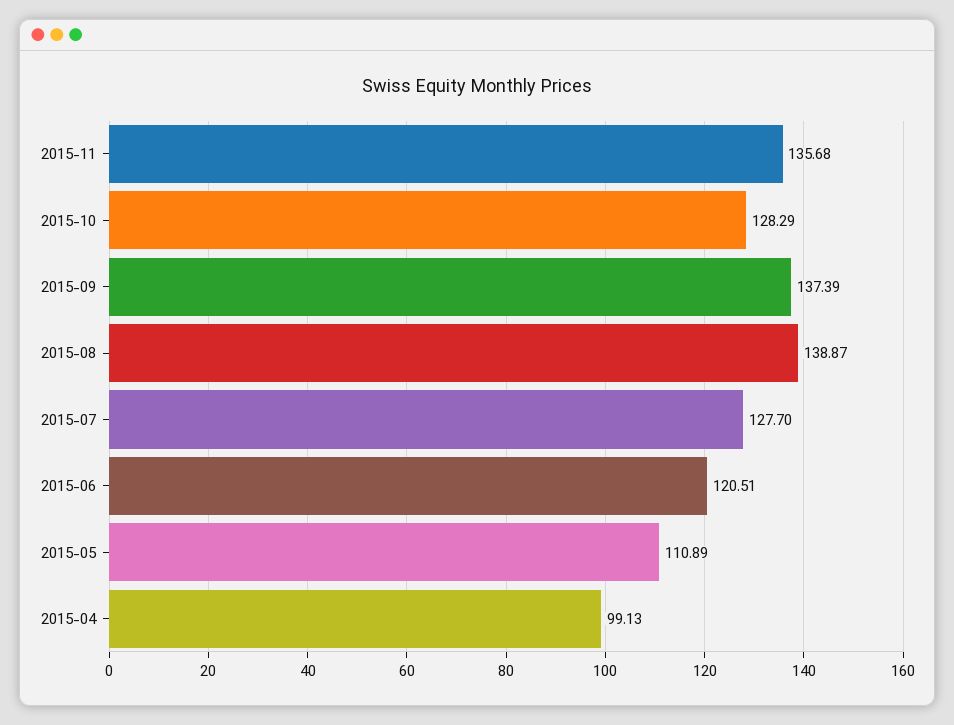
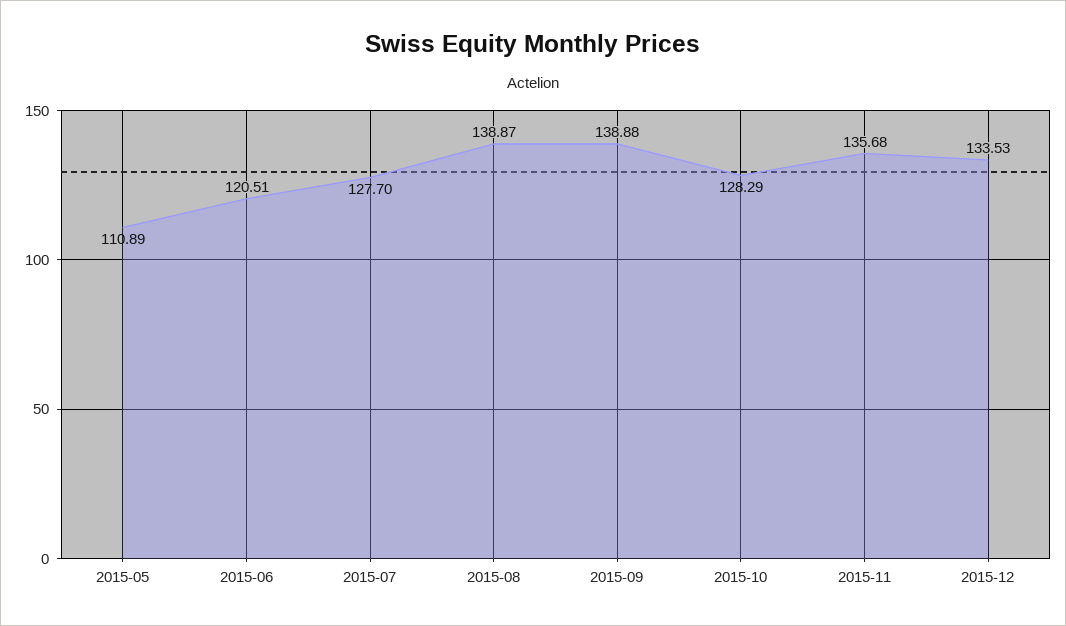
2015-09: 137.39 -> 138.88
2015-04: 99.13 -> none
2015-12: none -> 133.53

